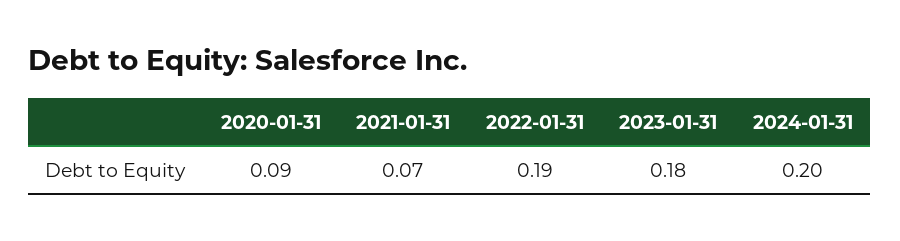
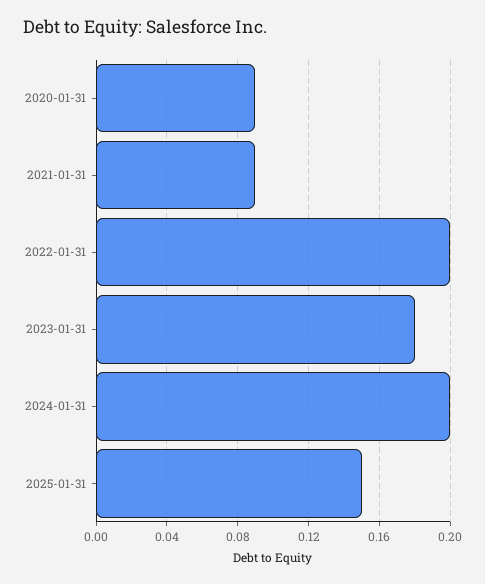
2021-01-31: 0.07 -> 0.09
2022-01-31: 0.19 -> 0.2
2025-01-31: none -> 0.15

